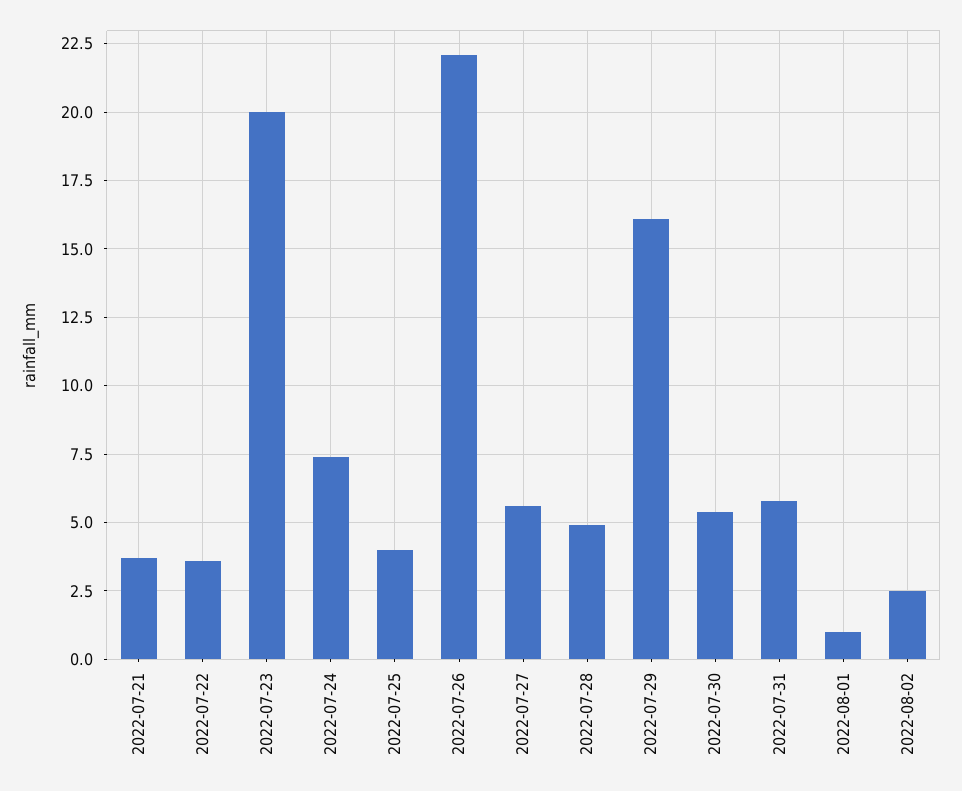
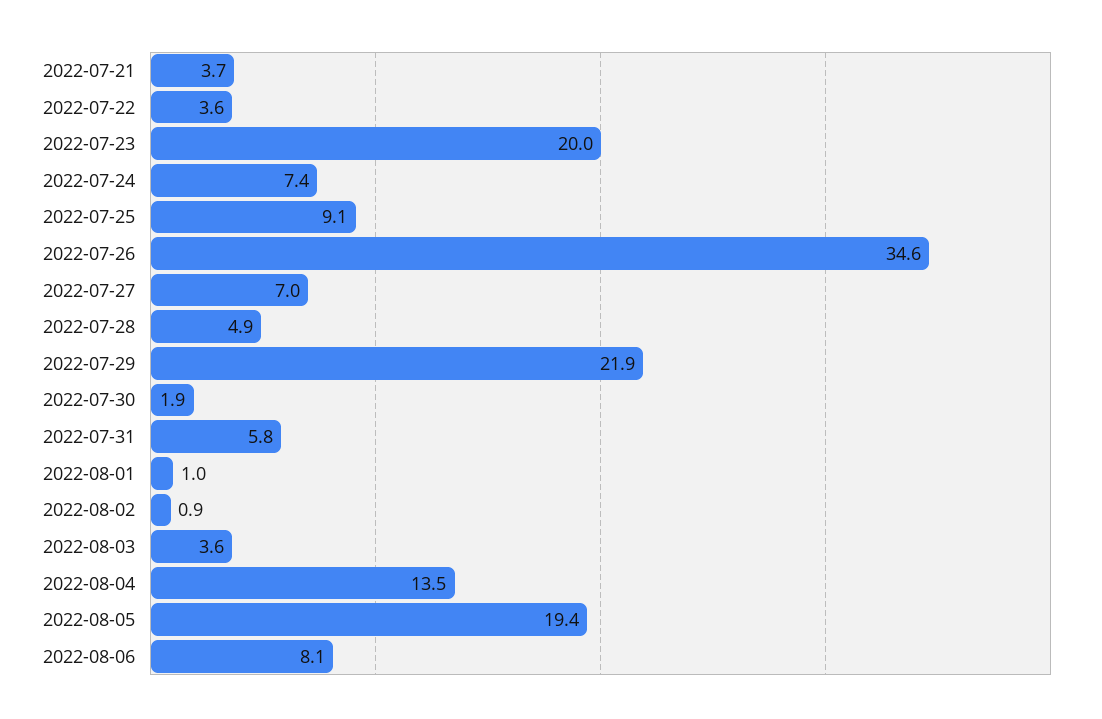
2022-07-25: 4 -> 9.1
2022-07-26: 22 -> 34.6
2022-07-27: 5.5 -> 7
2022-07-29: 16 -> 21.9
2022-07-30: 5.5 -> 1.9
2022-08-02: 2.5 -> 0.9
2022-08-03: none -> 3.6
2022-08-04: none -> 13.5
2022-08-05: none -> 19.4
2022-08-06: none -> 8.1

